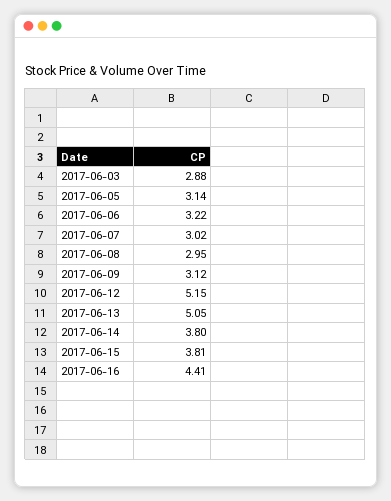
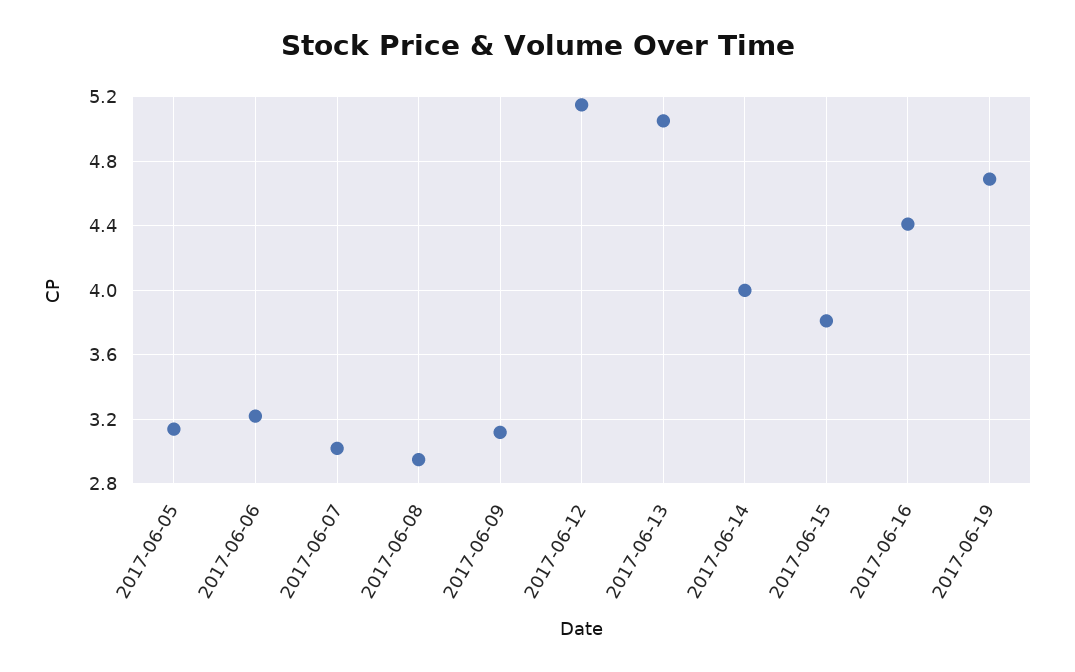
2017-06-03: 2.88 -> none
2017-06-14: 3.8 -> 4
2017-06-19: none -> 4.7

